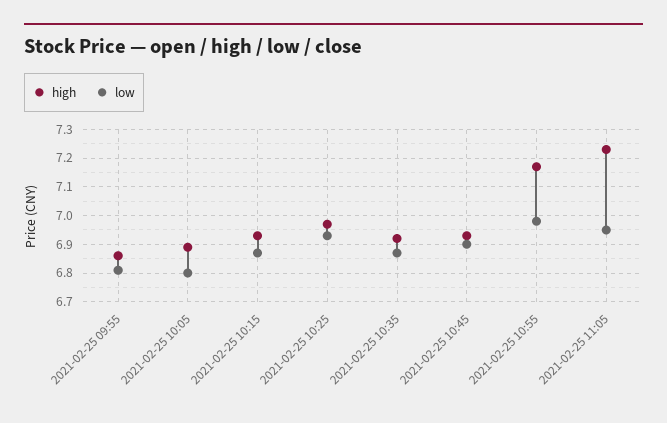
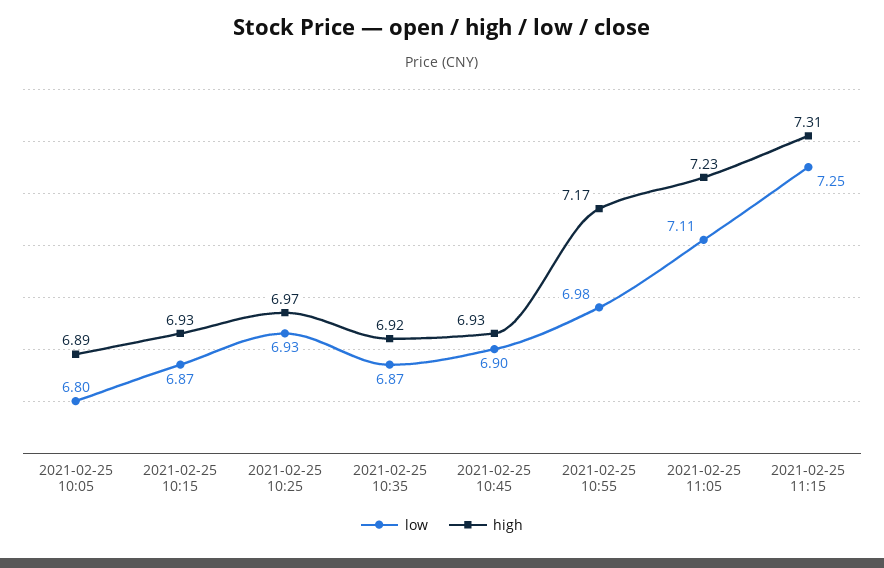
high, 2021-02-25 09:55: 6.85 -> none
low, 2021-02-25 09:55: 6.8 -> none
low, 2021-02-25 11:05: 6.95 -> 7.11
low, 2021-02-25 11:15: none -> 7.25
high, 2021-02-25 11:15: none -> 7.31

